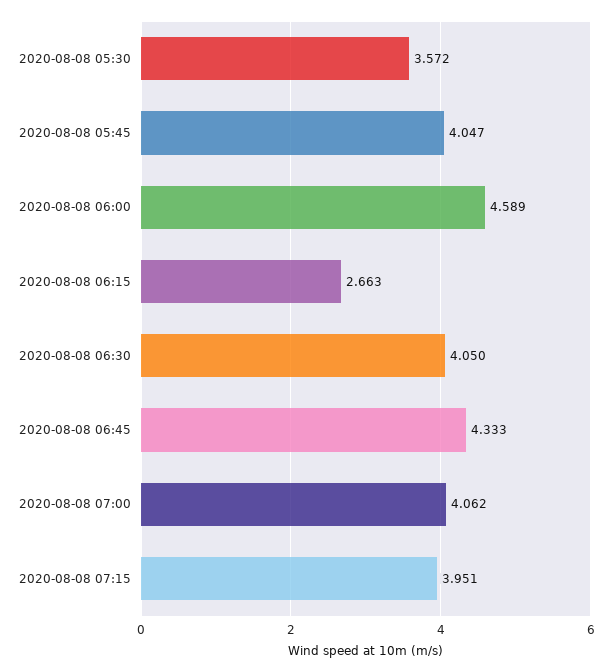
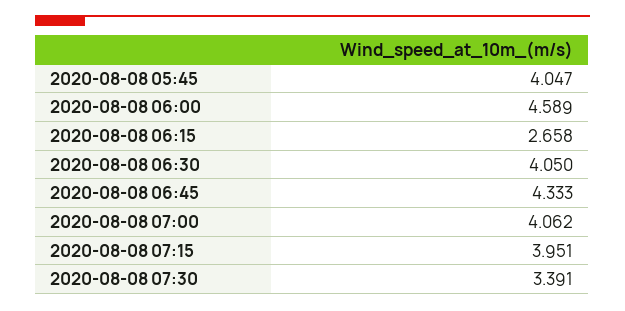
2020-08-08 05:30: 3.572 -> none
2020-08-08 06:15: 2.663 -> 2.658
2020-08-08 07:30: none -> 3.391

